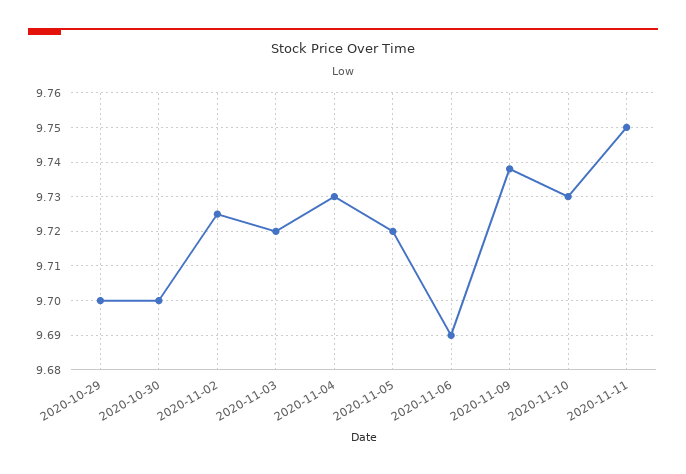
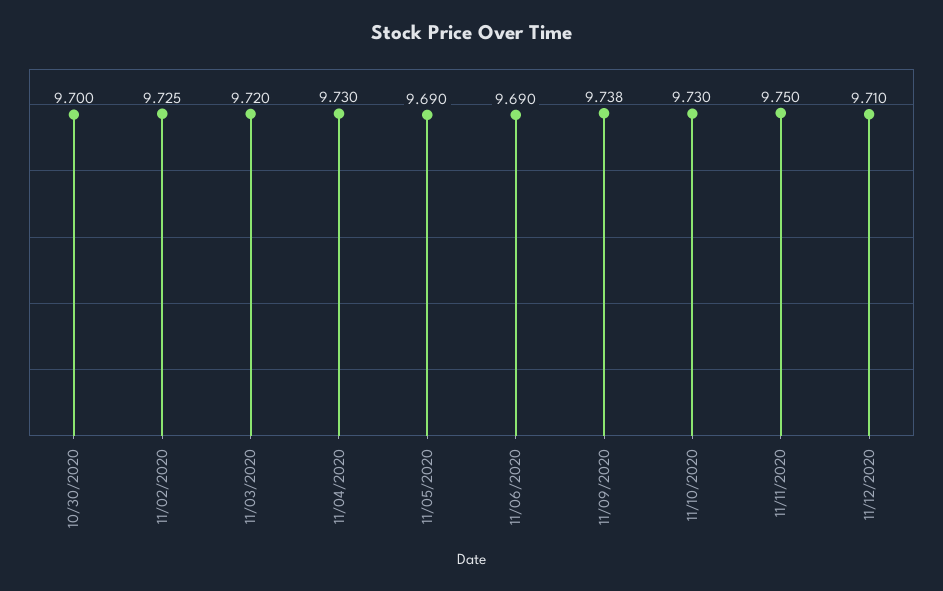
2020-10-29: 9.7 -> none
2020-11-05: 9.72 -> 9.69
11/12/2020: none -> 9.71

